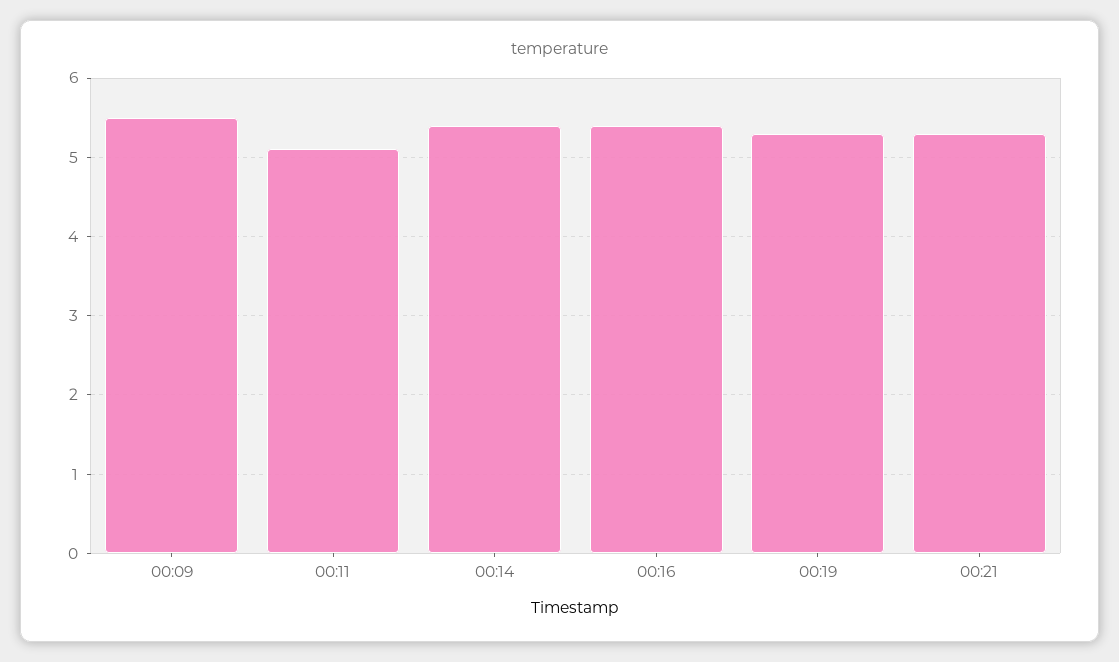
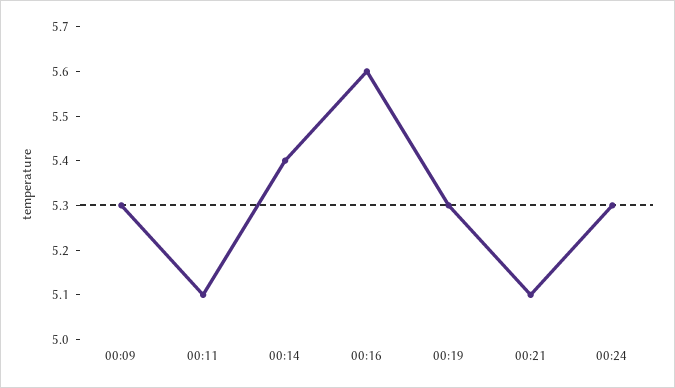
00:09: 5.5 -> 5.3
00:16: 5.4 -> 5.6
00:21: 5.3 -> 5.1
00:24: none -> 5.3

